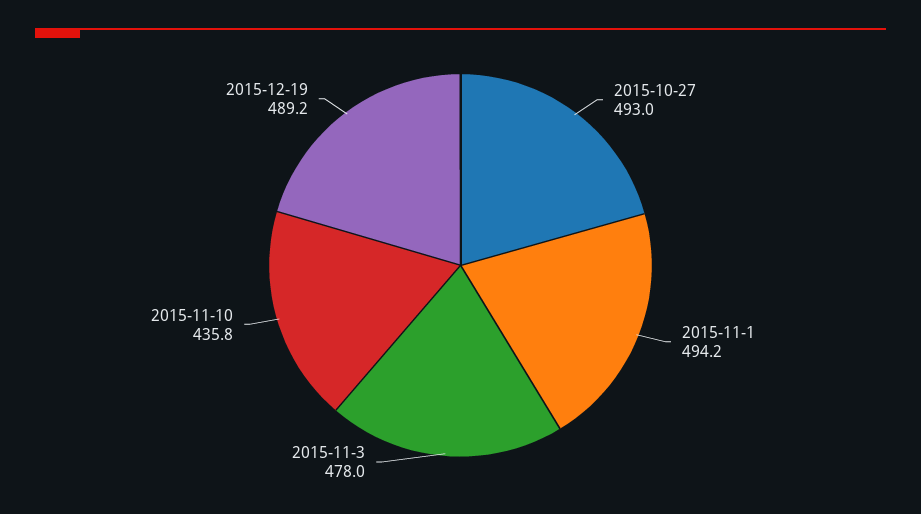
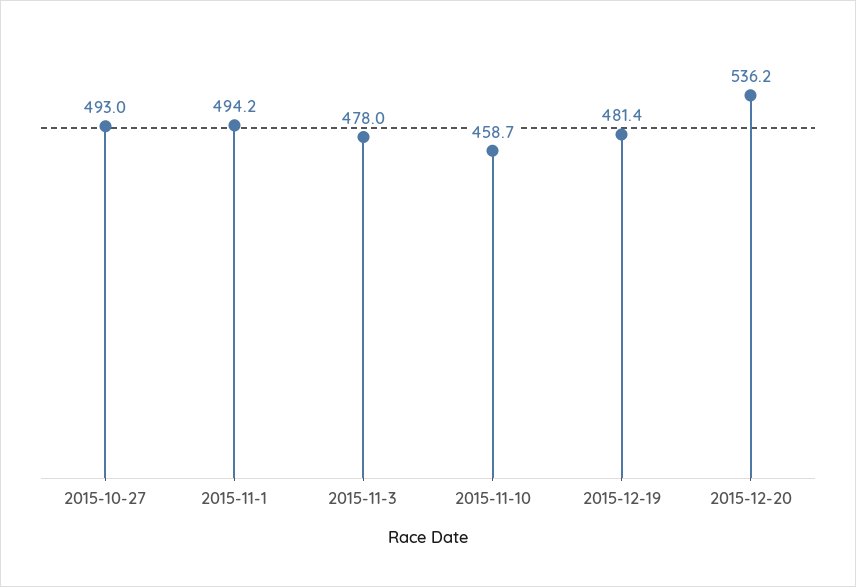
2015-11-10: 435.8 -> 458.7
2015-12-19: 489.2 -> 481.4
2015-12-20: none -> 536.2

